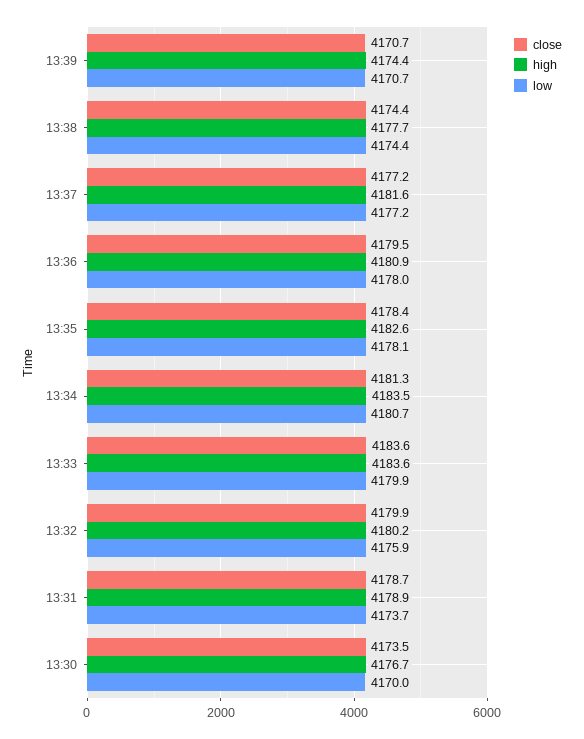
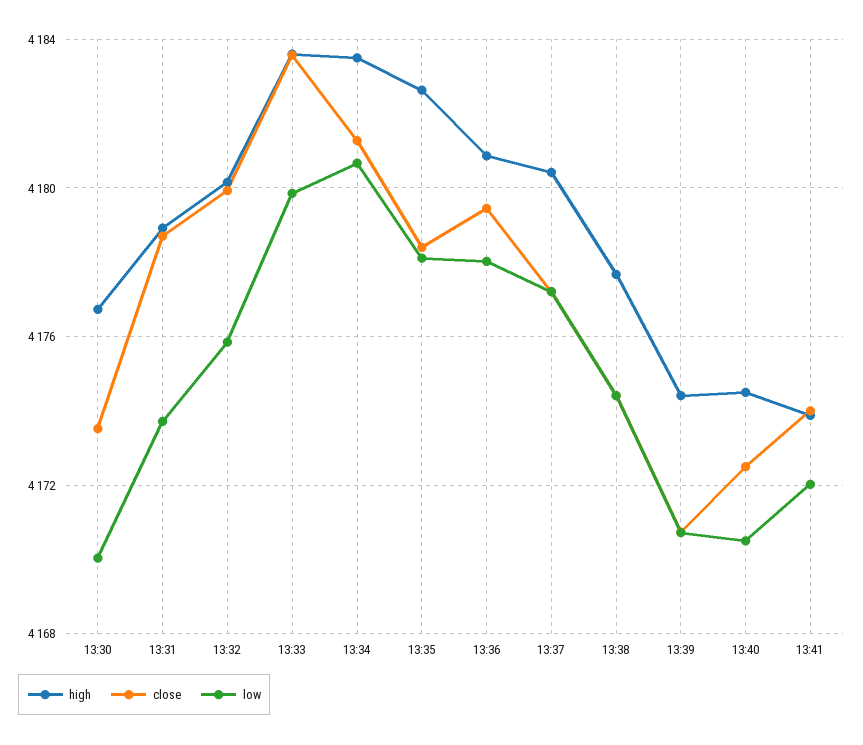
high, 13:37: 4181.6 -> 4180.5
high, 13:40: none -> 4174.5
close, 13:40: none -> 4172.5
low, 13:40: none -> 4170.5
high, 13:41: none -> 4174
close, 13:41: none -> 4174
low, 13:41: none -> 4172

